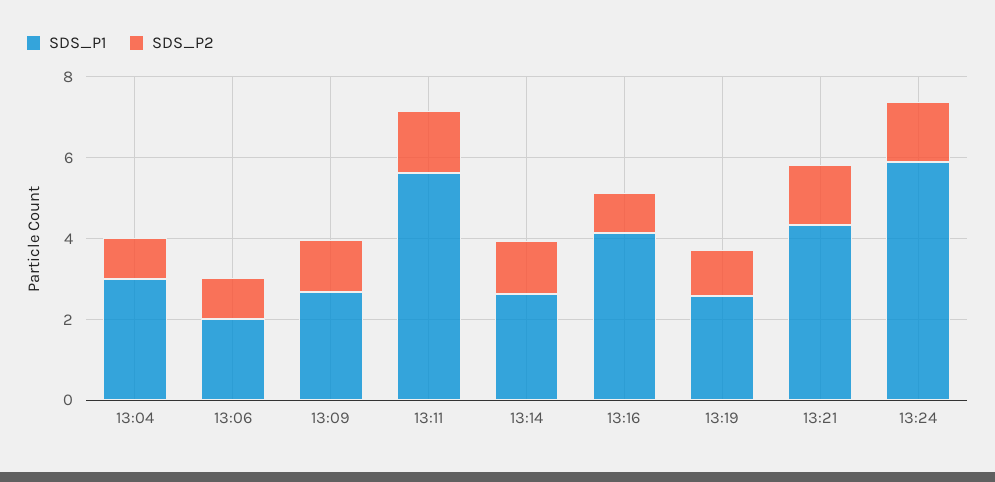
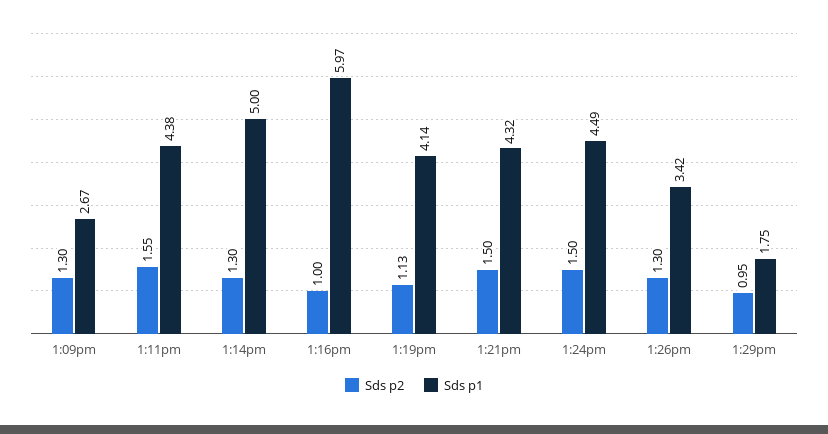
SDS_P1, 13:04: 3 -> none
SDS_P2, 13:04: 1 -> none
SDS_P1, 13:06: 2 -> none
SDS_P2, 13:06: 1 -> none
SDS_P1, 13:11: 5.5 -> 4.38
SDS_P1, 13:14: 2.5 -> 5
SDS_P1, 13:16: 4 -> 5.97
SDS_P1, 13:19: 2.5 -> 4.14
SDS_P1, 13:24: 6 -> 4.49
SDS_P2, 1:26pm: none -> 1.3
SDS_P1, 1:26pm: none -> 3.42
SDS_P2, 1:29pm: none -> 0.95
SDS_P1, 1:29pm: none -> 1.75

